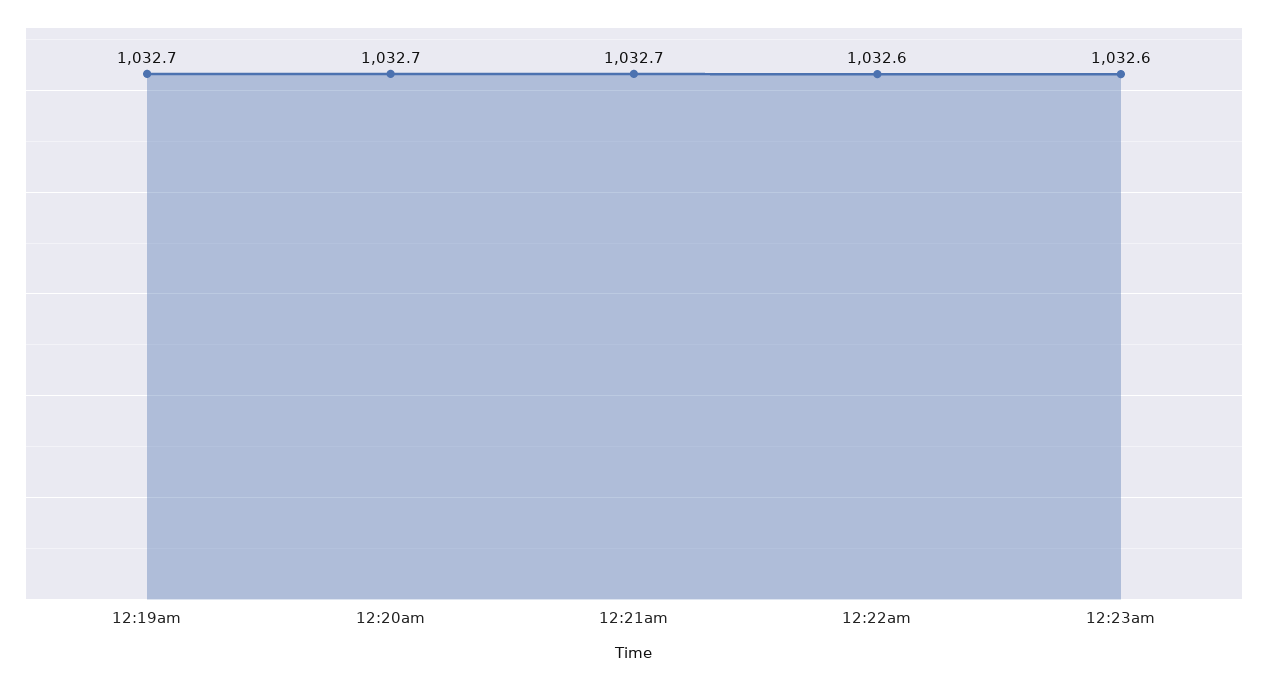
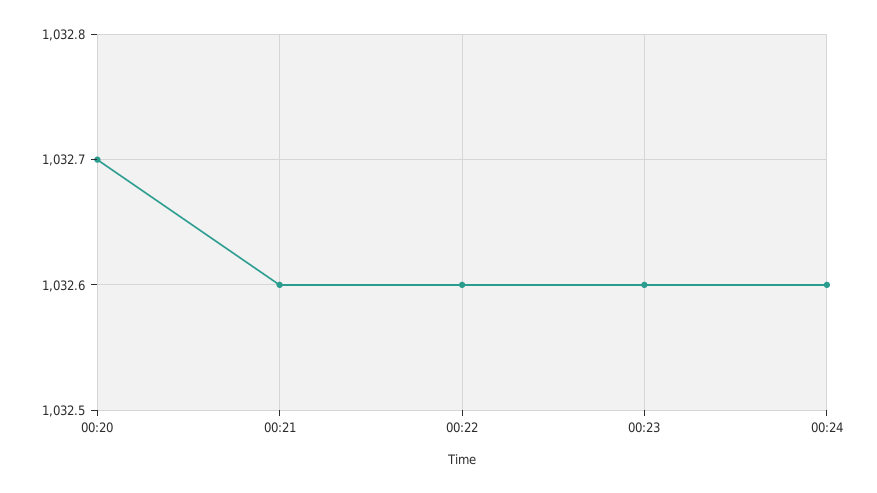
12:19am: 1032.7 -> none
12:21am: 1032.7 -> 1032.6
00:24: none -> 1032.6

